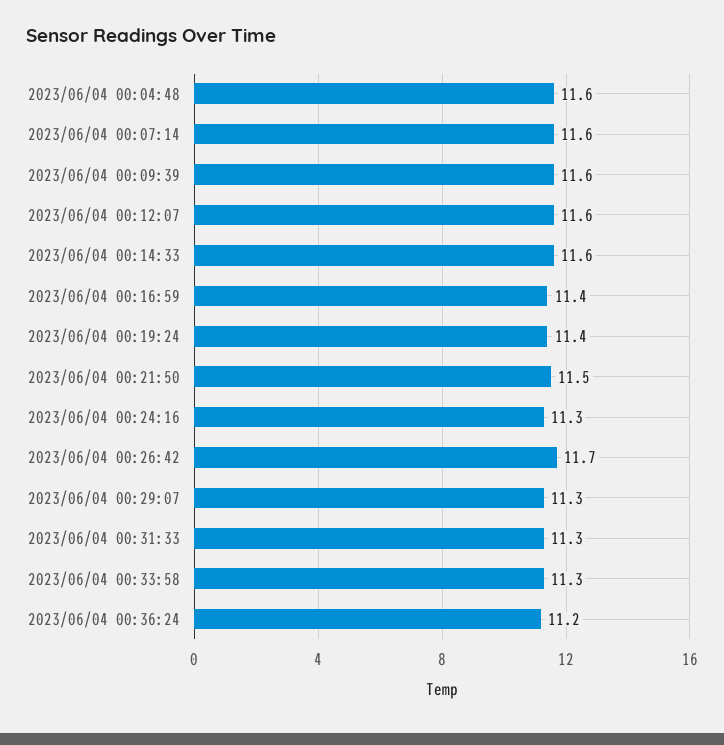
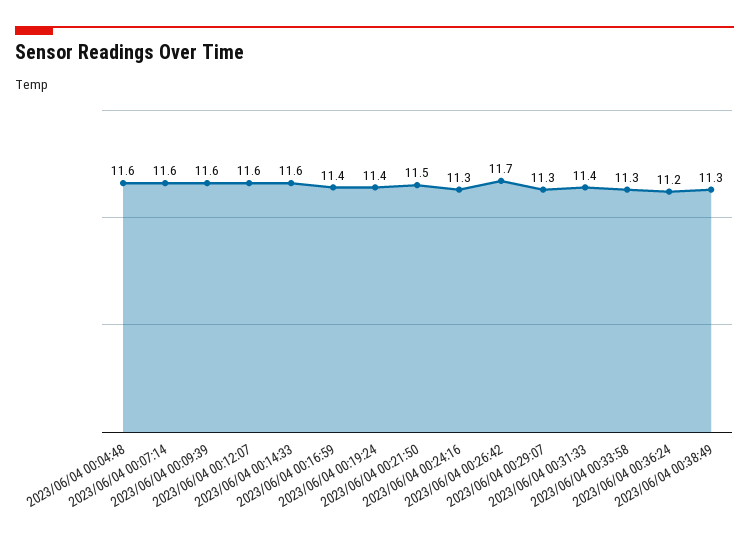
2023/06/04 00:31:33: 11.3 -> 11.4
2023/06/04 00:38:49: none -> 11.3

